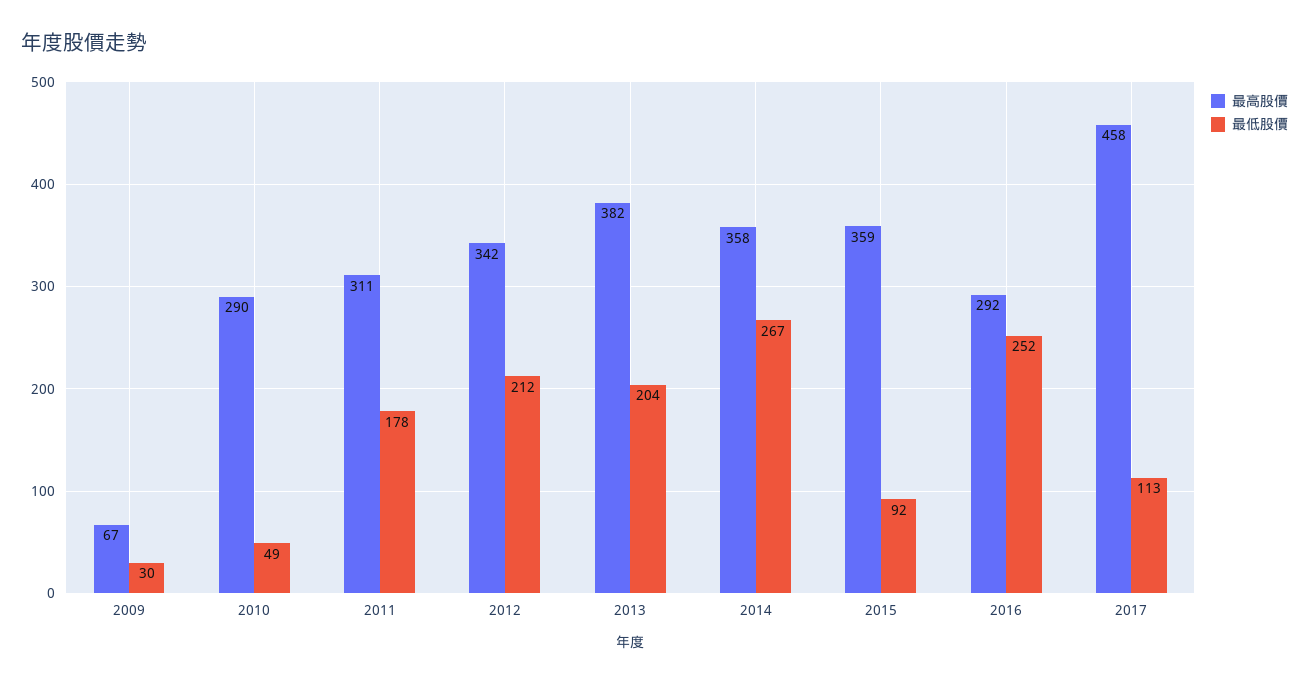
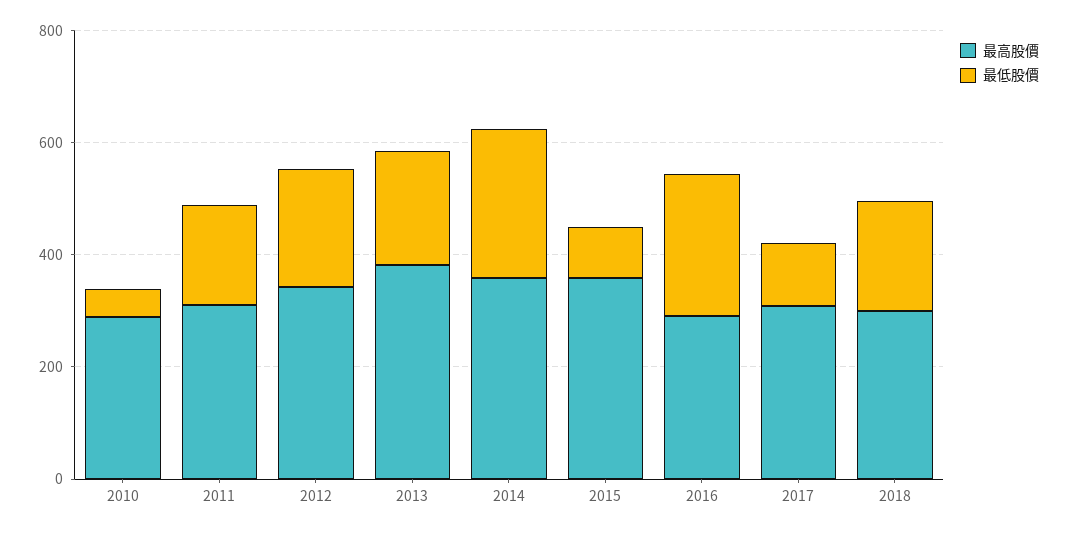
最高股價, 2009: 67 -> none
最低股價, 2009: 30 -> none
最高股價, 2017: 458 -> 300
最高股價, 2018: none -> 300
最低股價, 2018: none -> 200

